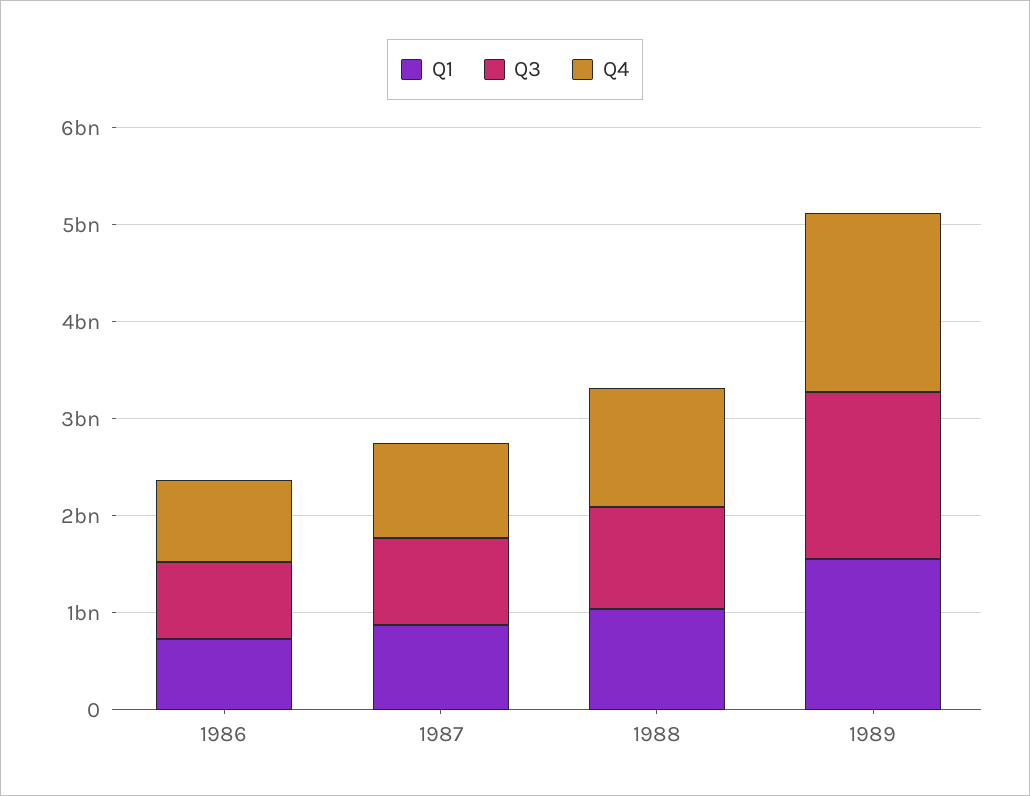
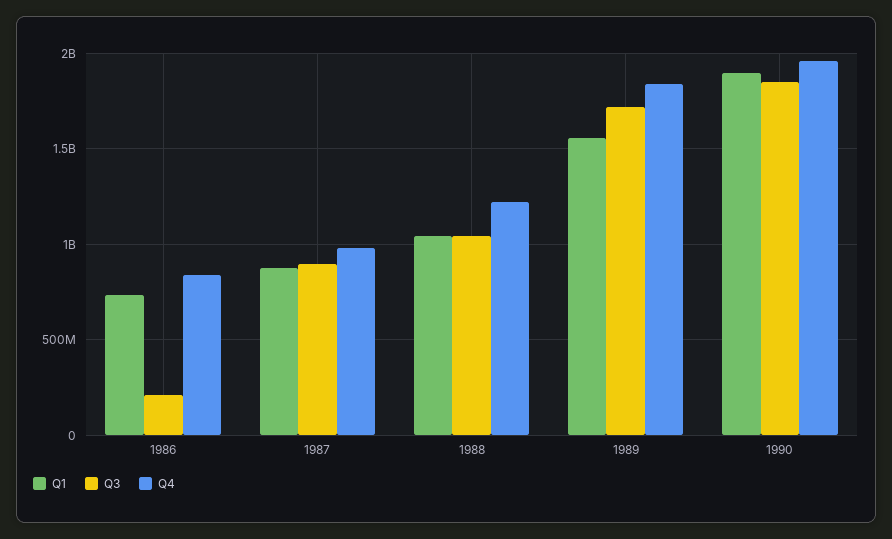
Q3, 1986: 800000000 -> 200000000
Q1, 1990: none -> 1900000000
Q3, 1990: none -> 1850000000
Q4, 1990: none -> 1950000000

